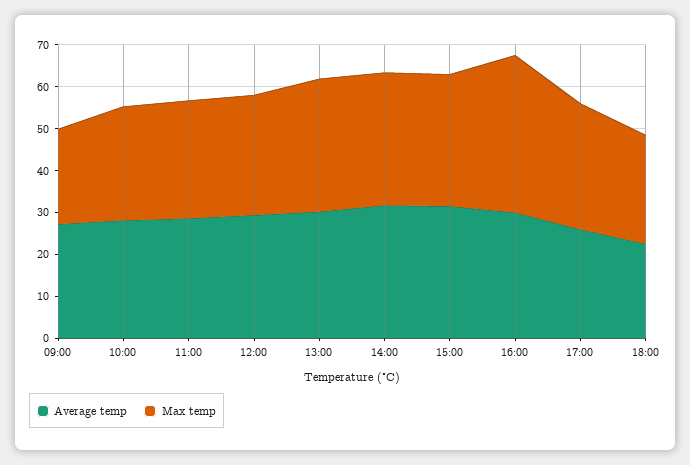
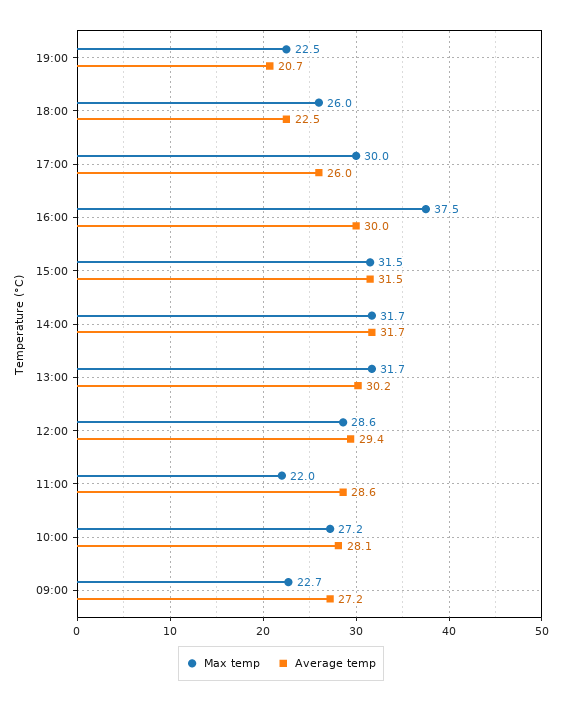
Max temp, 11:00: 28 -> 22
Max temp, 19:00: none -> 22.5
Average temp, 19:00: none -> 20.7

